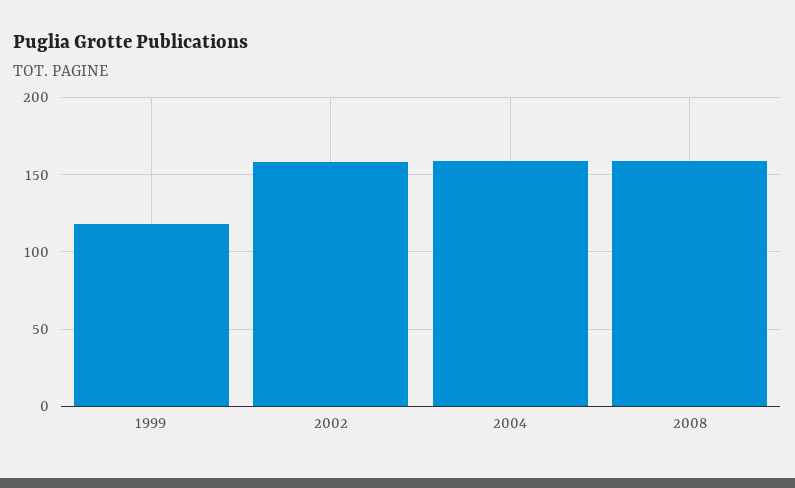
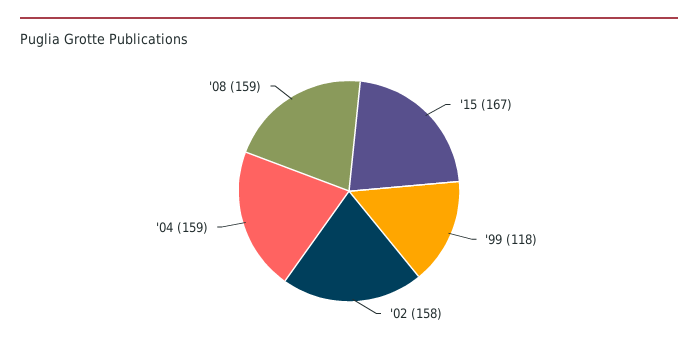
'15: none -> 167

